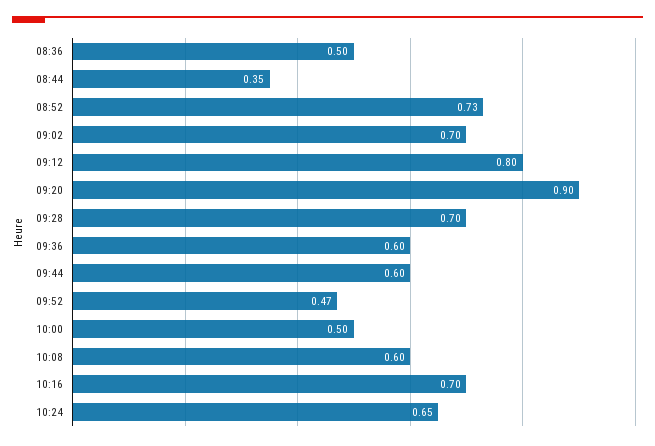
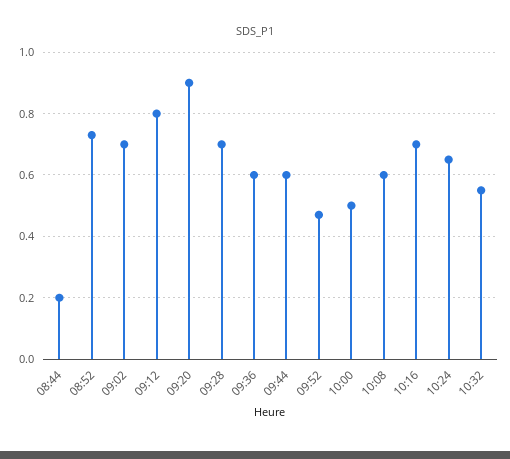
08:36: 0.5 -> none
08:44: 0.35 -> 0.2
10:32: none -> 0.55

